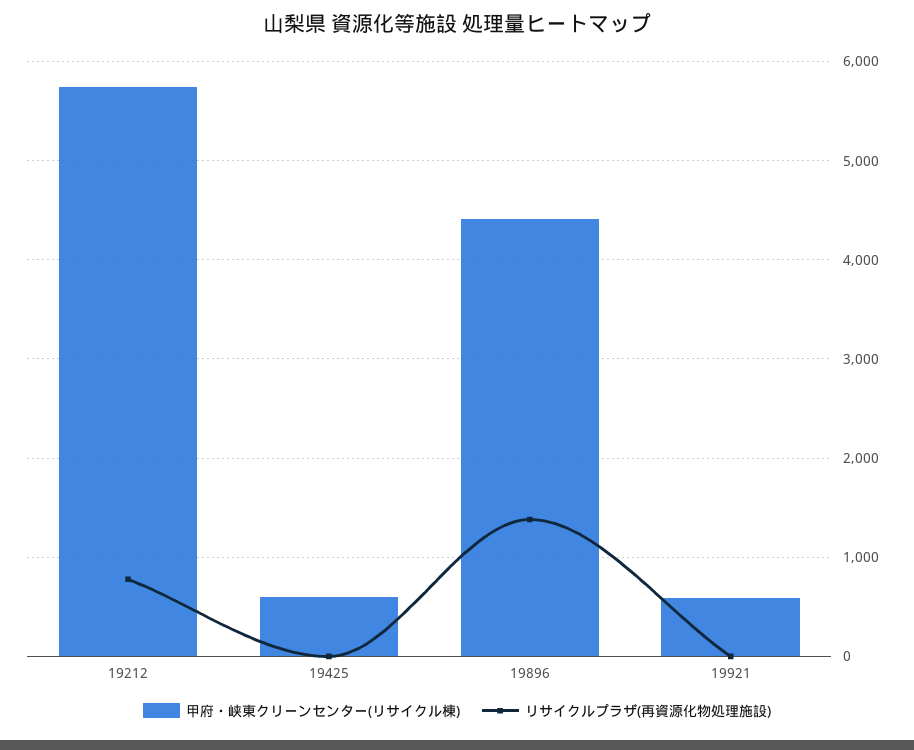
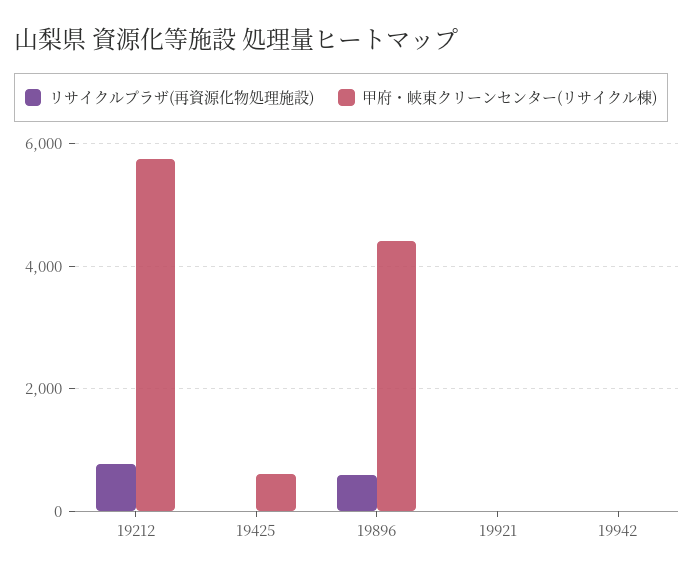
リサイクルプラザ(再資源化物処理施設), 19896: 1400 -> 600
甲府・峡東クリーンセンター(リサイクル棟), 19921: 600 -> 0
リサイクルプラザ(再資源化物処理施設), 19942: none -> 0
甲府・峡東クリーンセンター(リサイクル棟), 19942: none -> 0

